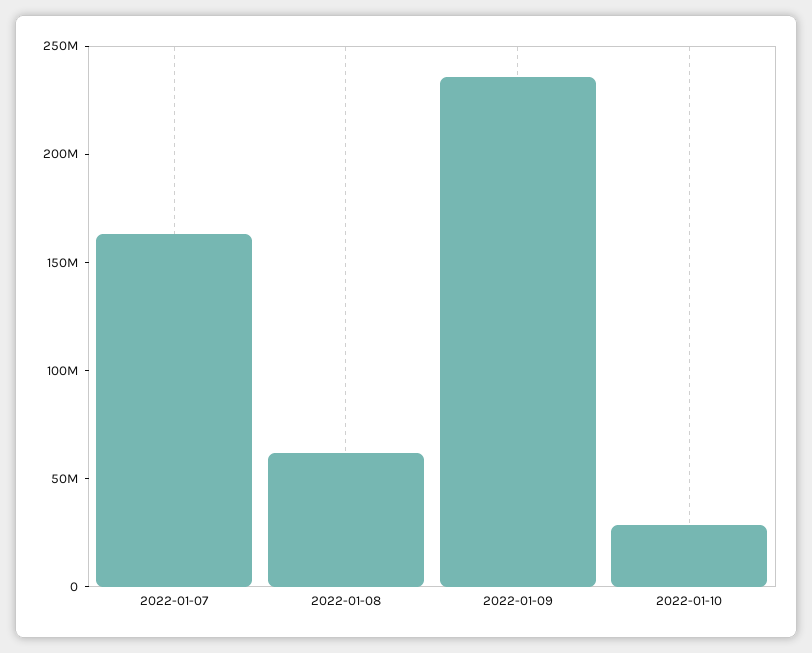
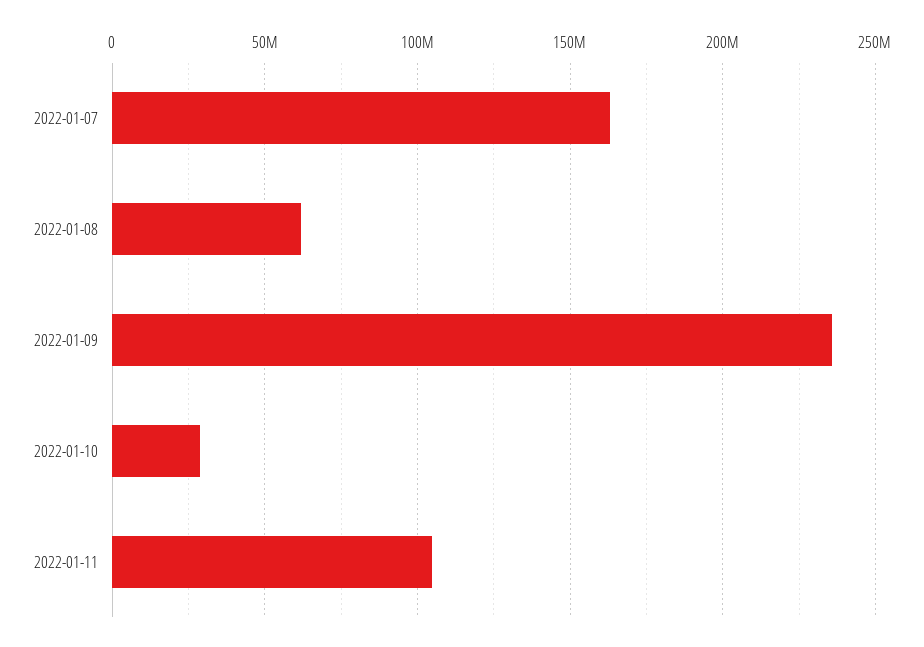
2022-01-11: none -> 105000000

